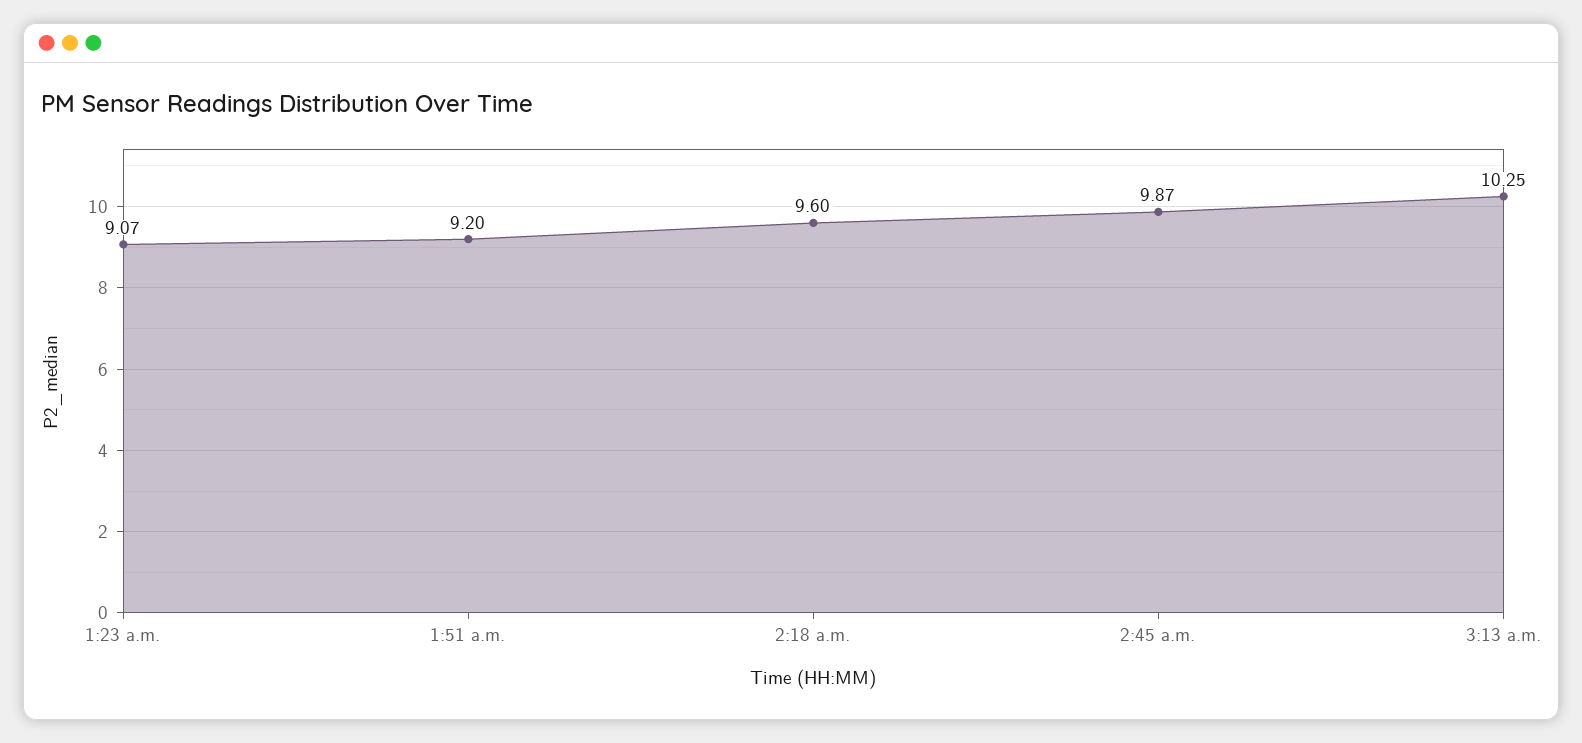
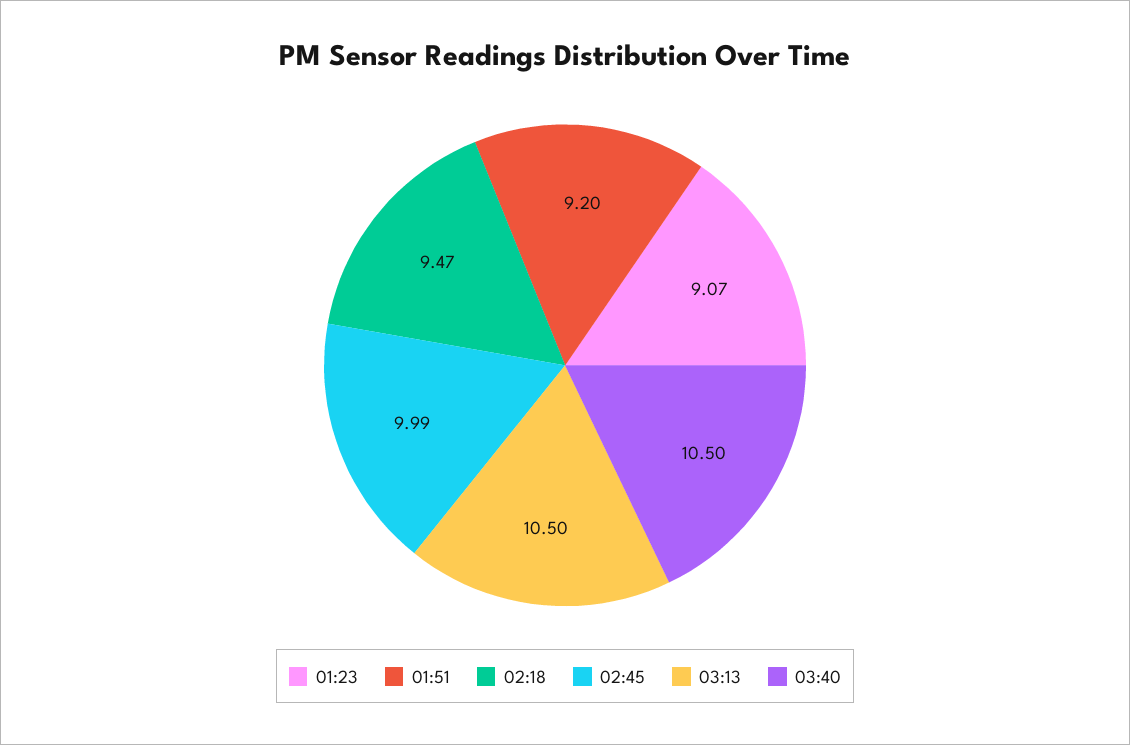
2:18 a.m.: 9.6 -> 9.47
2:45 a.m.: 9.87 -> 9.99
3:13 a.m.: 10.25 -> 10.5
03:40: none -> 10.5

